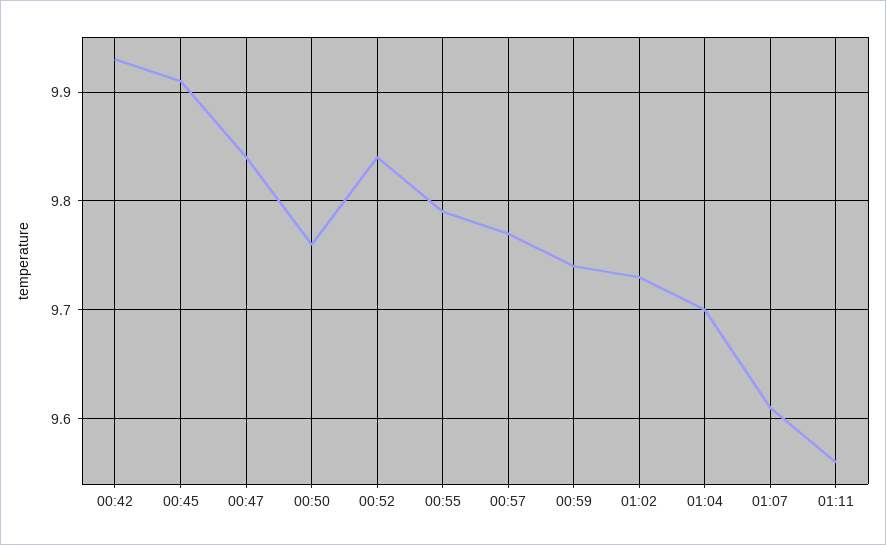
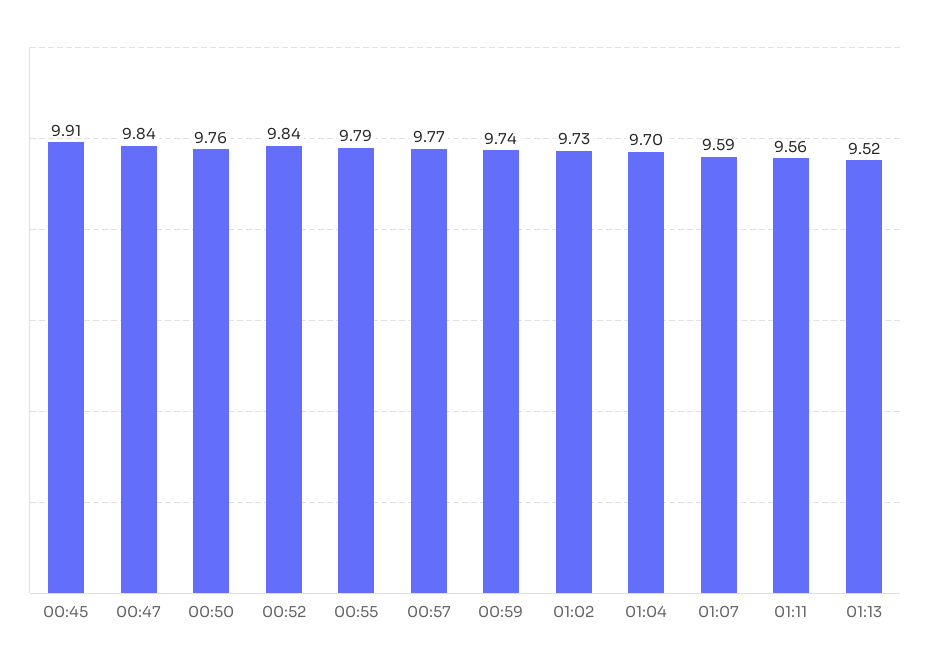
00:42: 9.93 -> none
01:07: 9.61 -> 9.59
01:13: none -> 9.52

